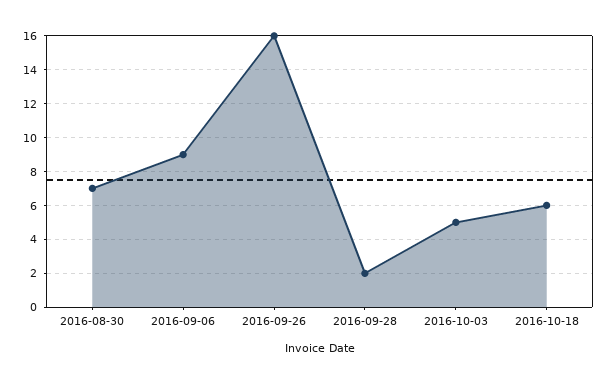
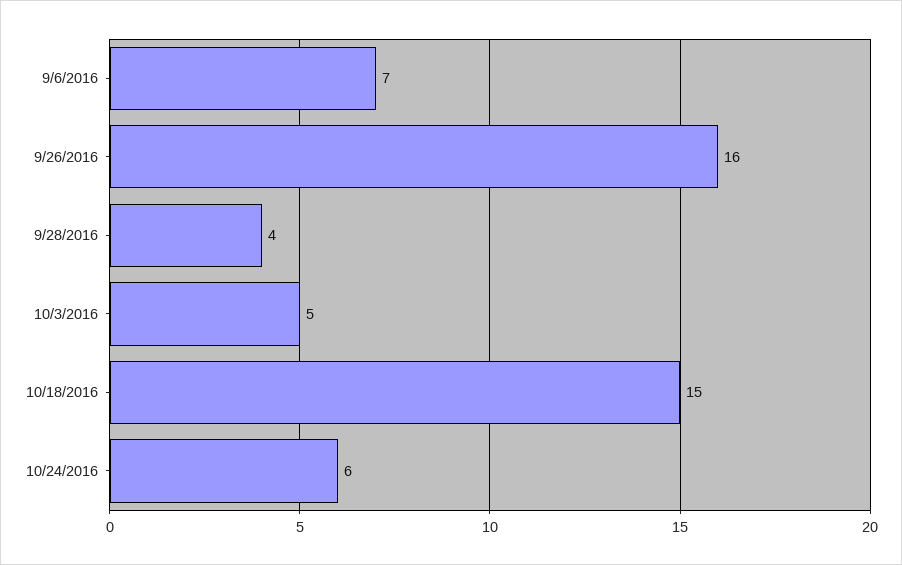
2016-08-30: 7 -> none
2016-09-06: 9 -> 7
2016-09-28: 2 -> 4
2016-10-18: 6 -> 15
10/24/2016: none -> 6

